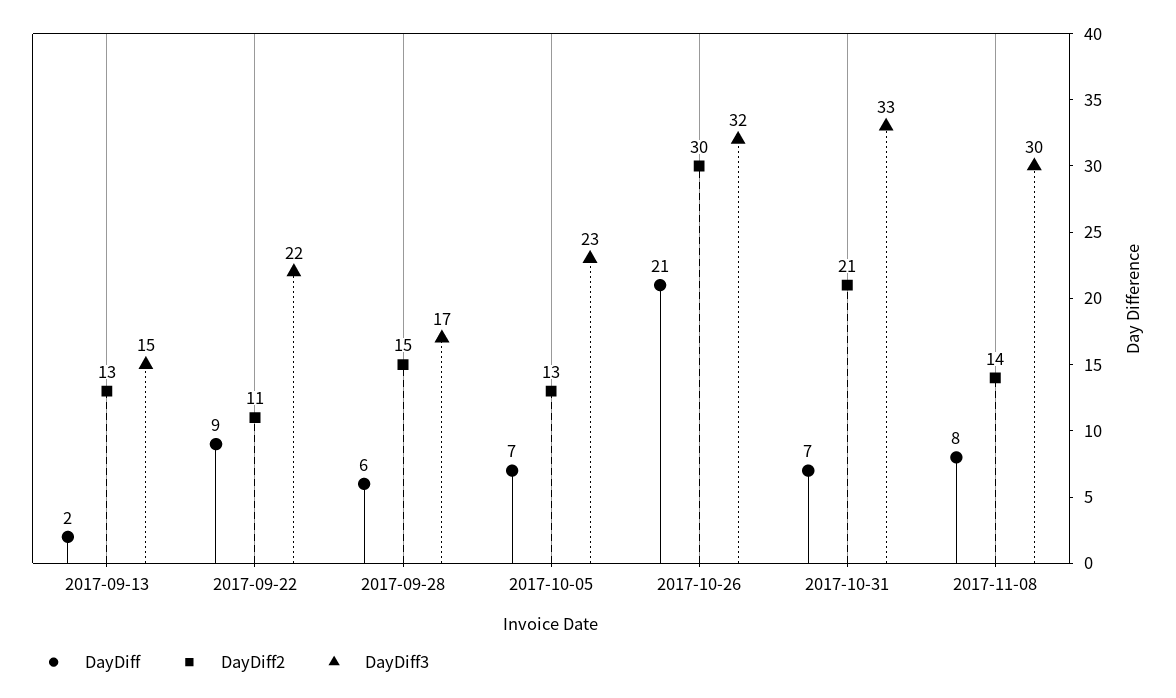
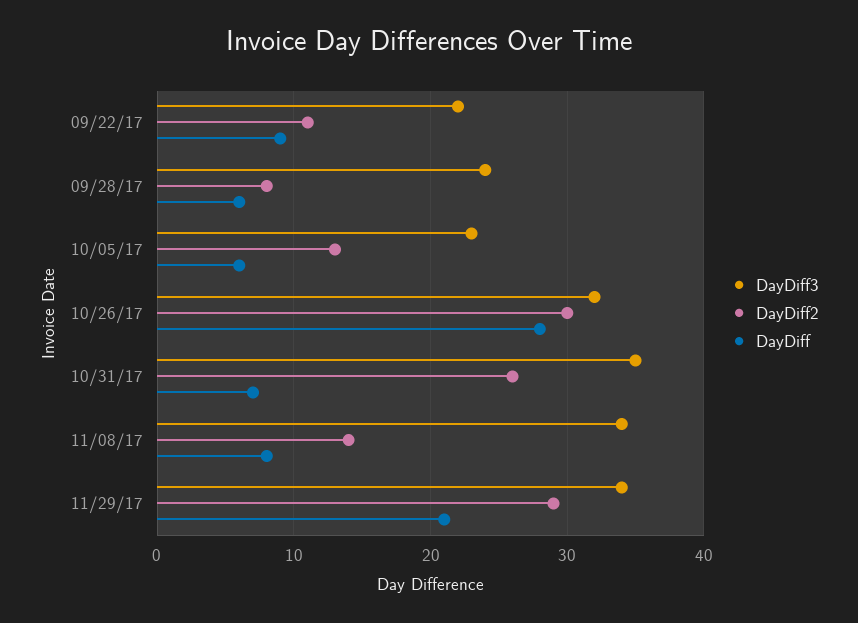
DayDiff, 2017-09-13: 2 -> none
DayDiff2, 2017-09-13: 13 -> none
DayDiff3, 2017-09-13: 15 -> none
DayDiff2, 2017-09-28: 15 -> 8
DayDiff3, 2017-09-28: 17 -> 24
DayDiff, 2017-10-05: 7 -> 6
DayDiff, 2017-10-26: 21 -> 28
DayDiff2, 2017-10-31: 21 -> 26
DayDiff3, 2017-10-31: 33 -> 35
DayDiff3, 2017-11-08: 30 -> 34
DayDiff3, 11/29/17: none -> 34
DayDiff2, 11/29/17: none -> 29
DayDiff, 11/29/17: none -> 21

